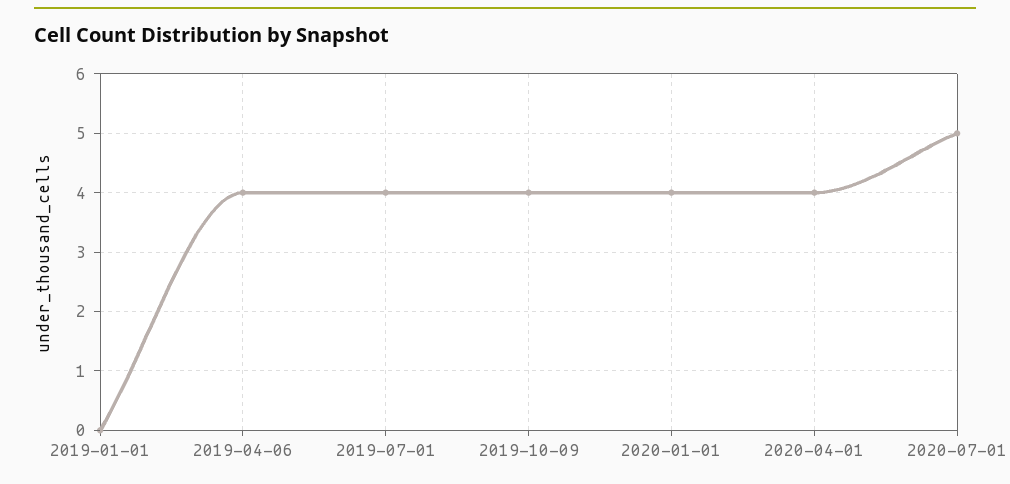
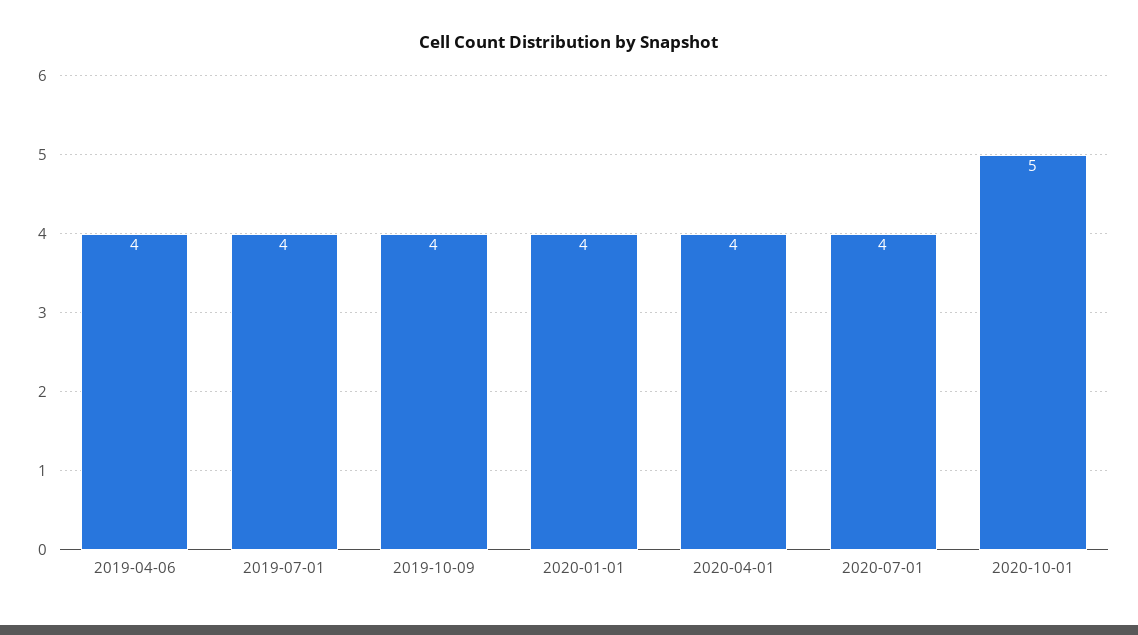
2019-01-01: 0 -> none
2020-07-01: 5 -> 4
2020-10-01: none -> 5

